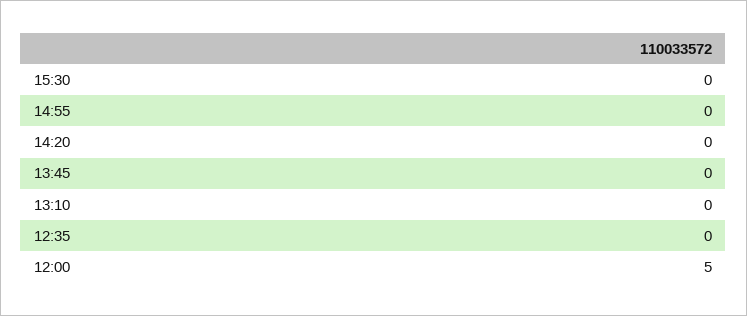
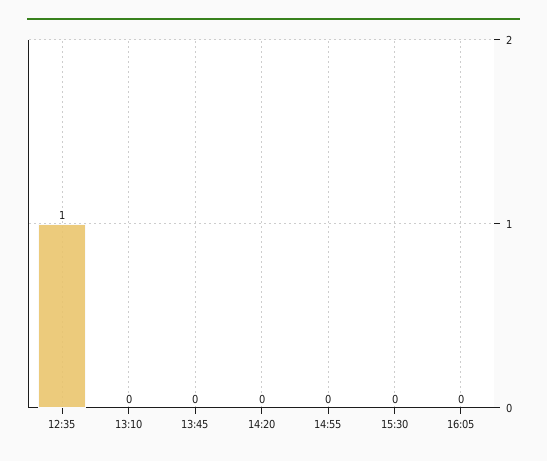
12:35: 0 -> 1
12:00: 5 -> none
16:05: none -> 0

